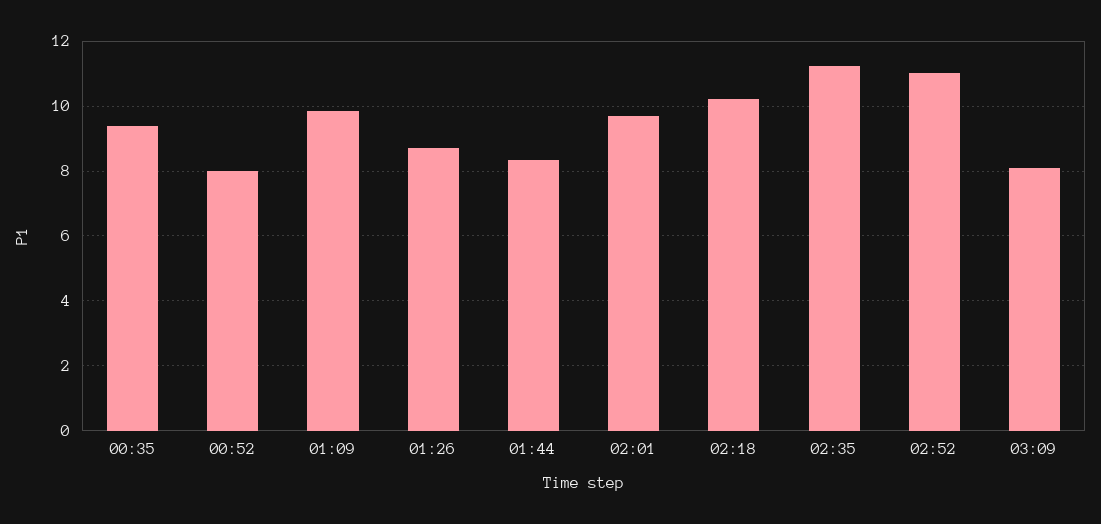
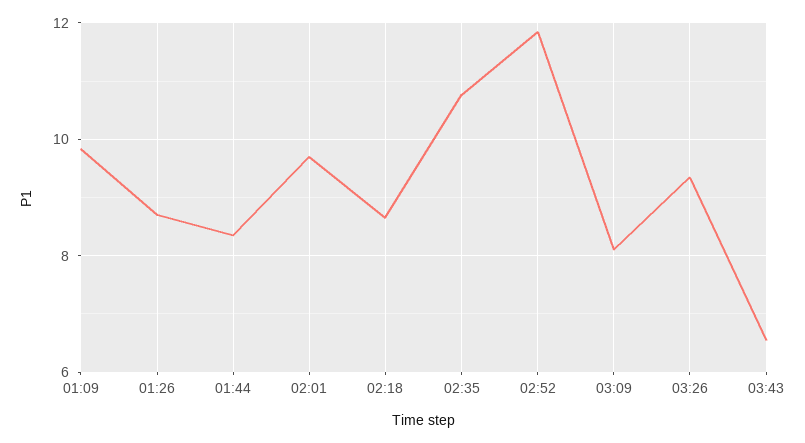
00:35: 9.4 -> none
00:52: 8 -> none
02:18: 10.2 -> 8.6
02:35: 11.2 -> 10.8
02:52: 11 -> 11.8
03:26: none -> 9.4
03:43: none -> 6.6

